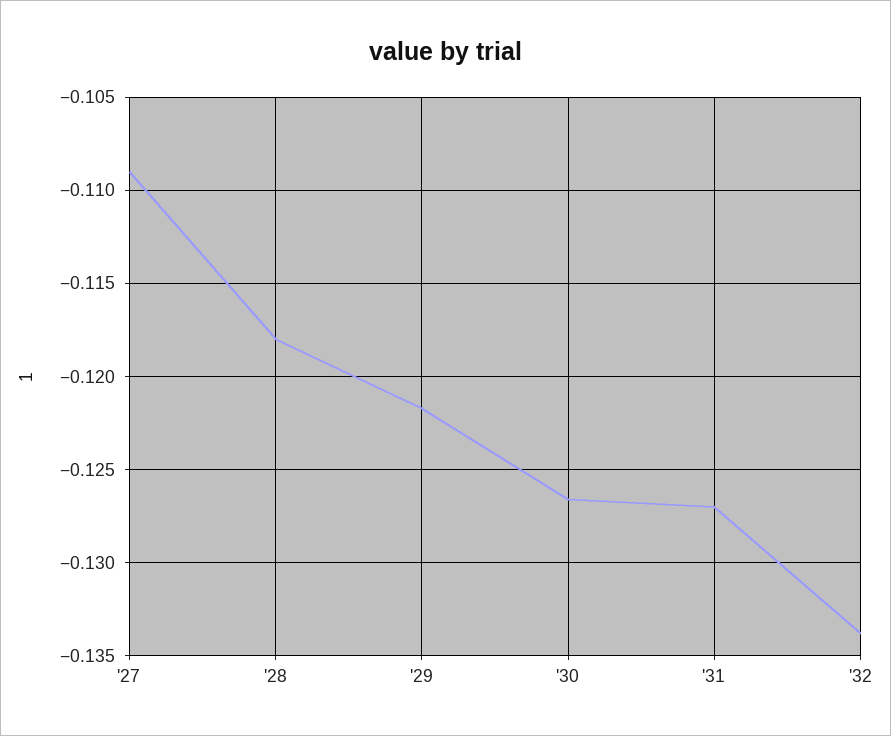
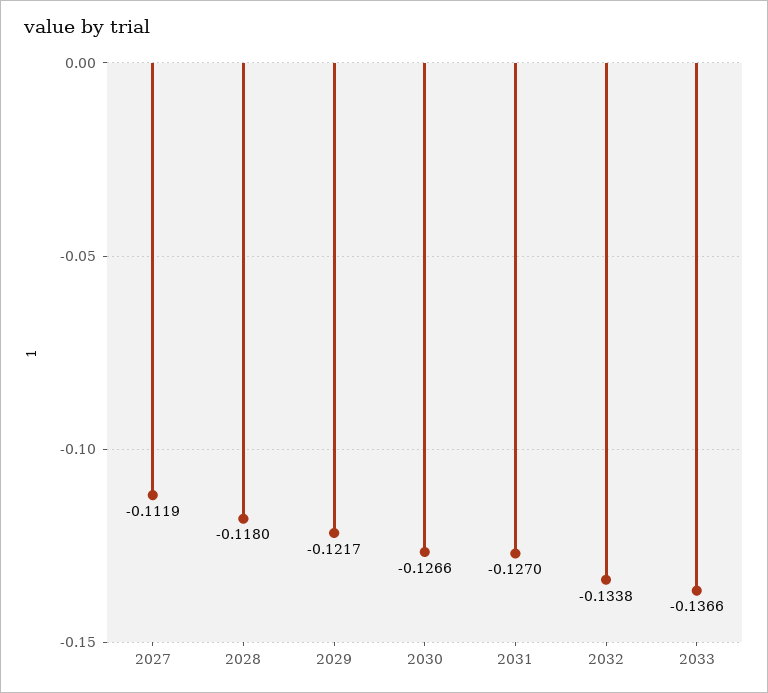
'27: -0.109 -> -0.1119
2033: none -> -0.1366

